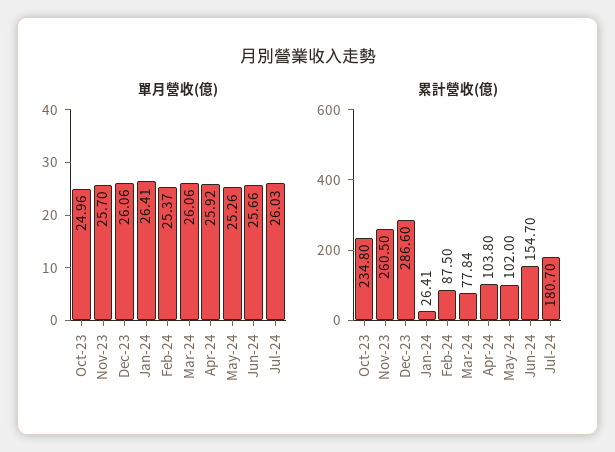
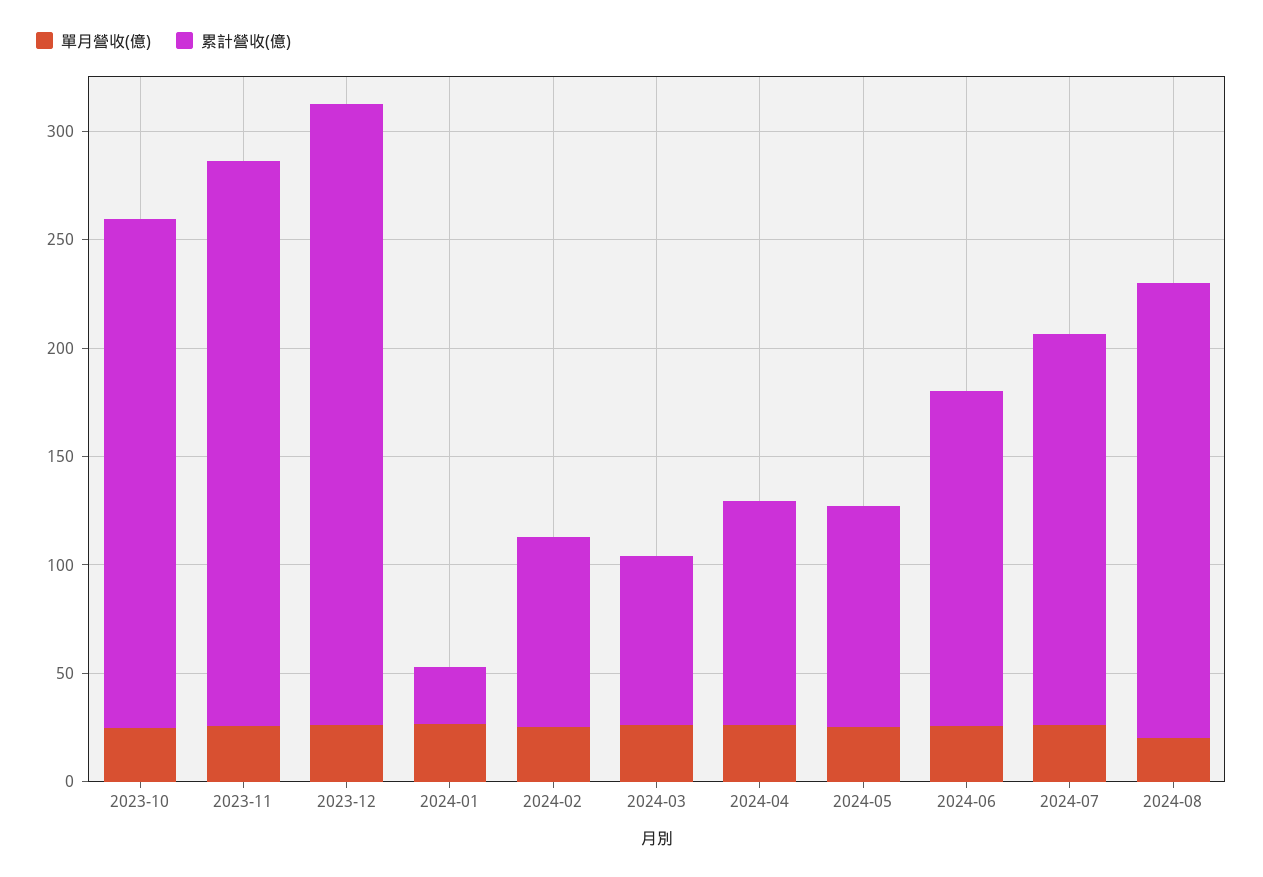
單月營收(億), 2024-08: none -> 20
累計營收(億), 2024-08: none -> 210

